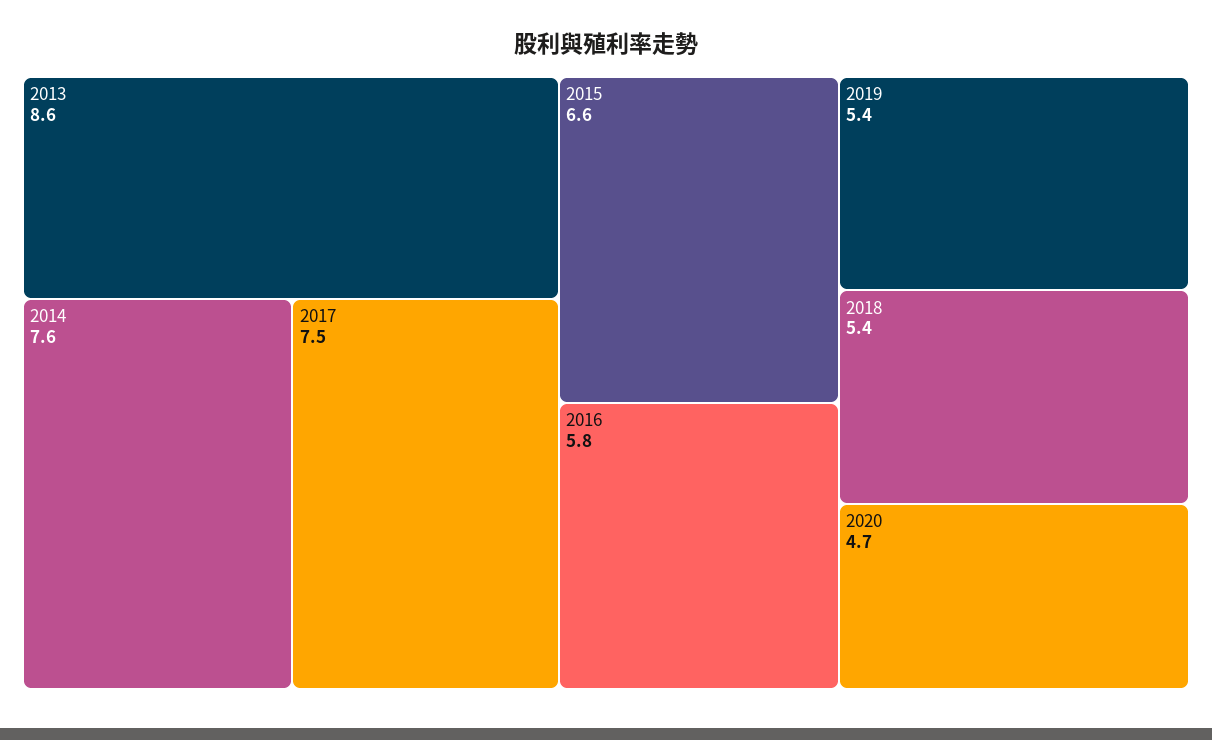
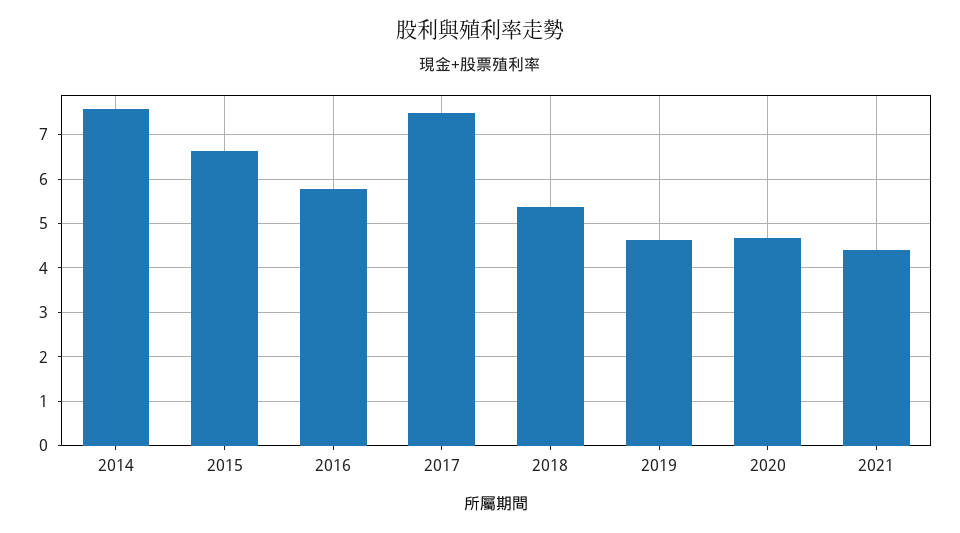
2013: 8.6 -> none
2019: 5.4 -> 4.6
2021: none -> 4.4

